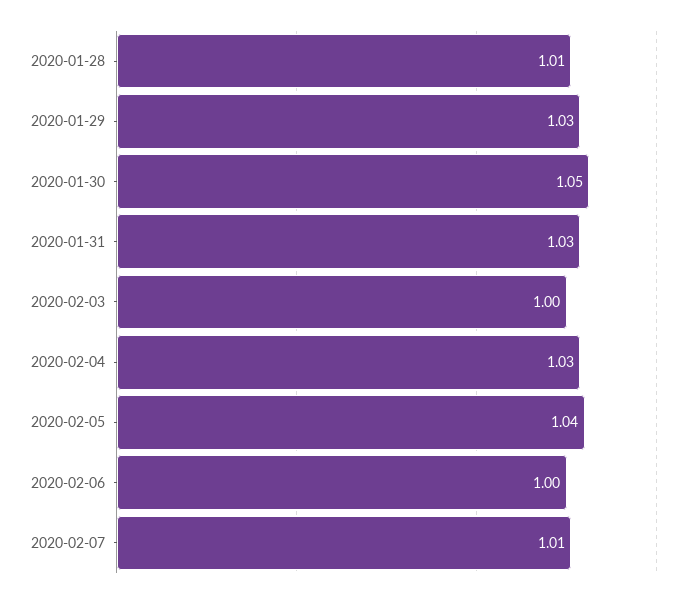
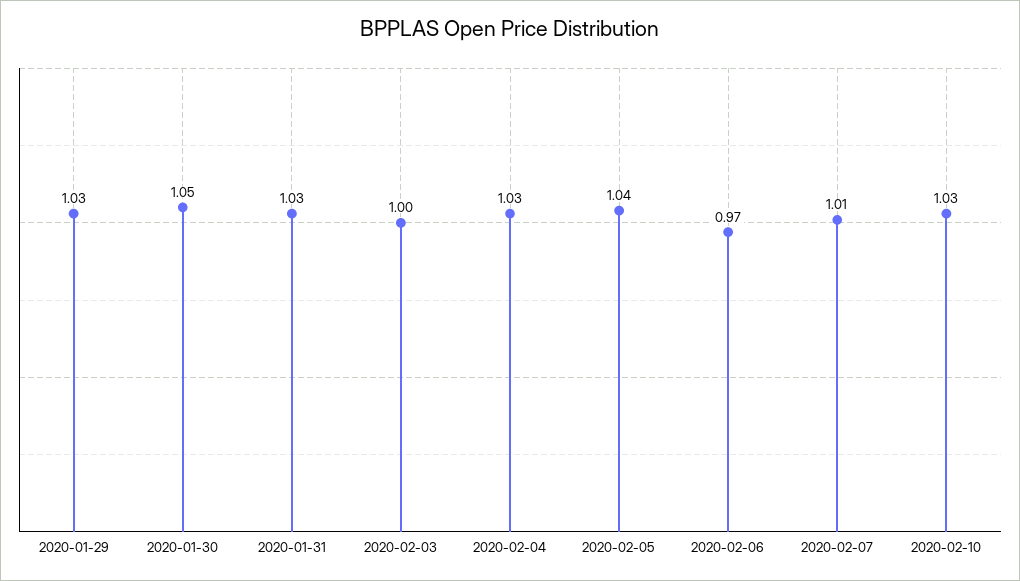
2020-01-28: 1.01 -> none
2020-02-06: 1 -> 0.97
2020-02-10: none -> 1.03

